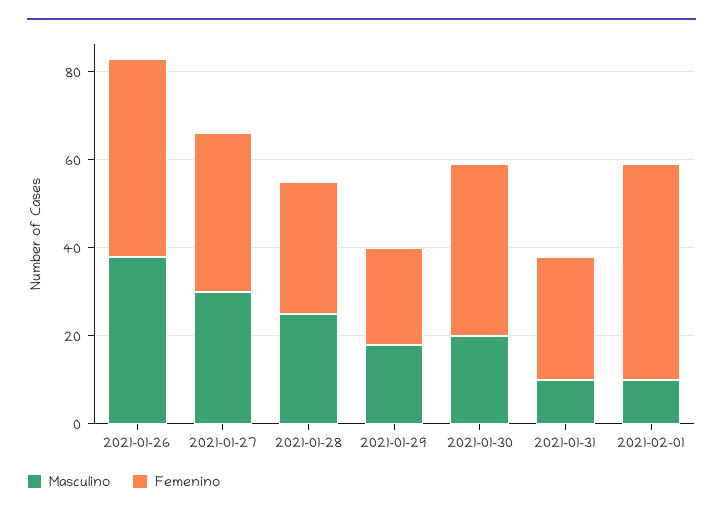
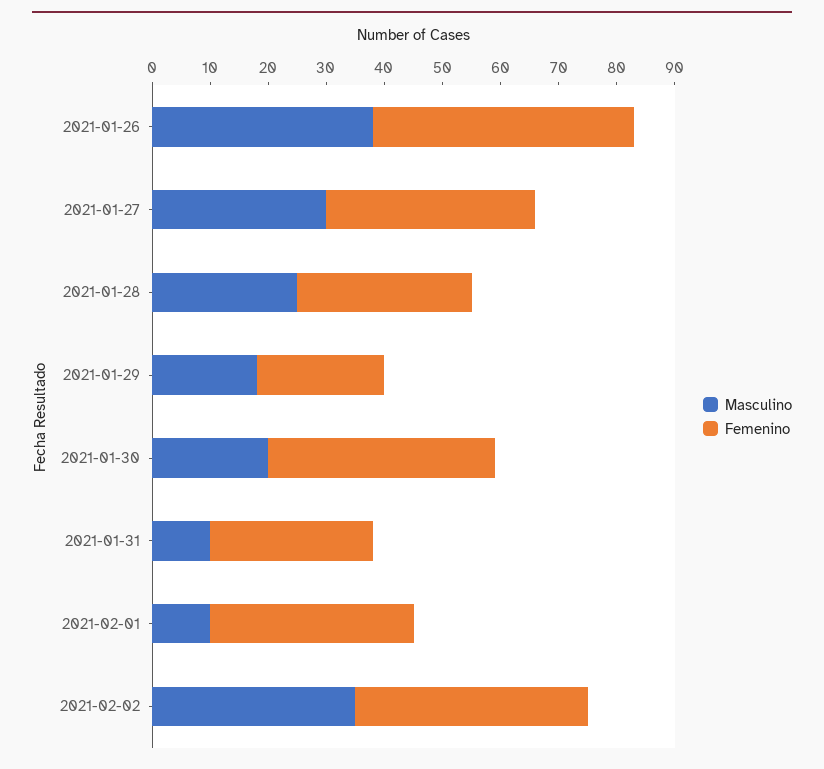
Femenino, 2021-02-01: 50 -> 35
Masculino, 2021-02-02: none -> 35
Femenino, 2021-02-02: none -> 40

